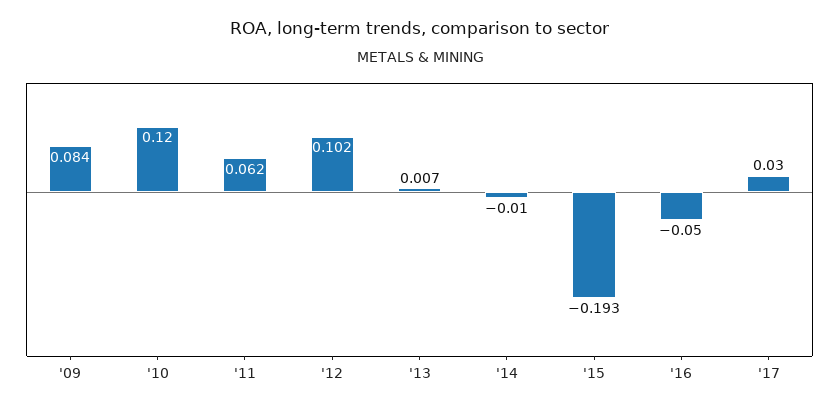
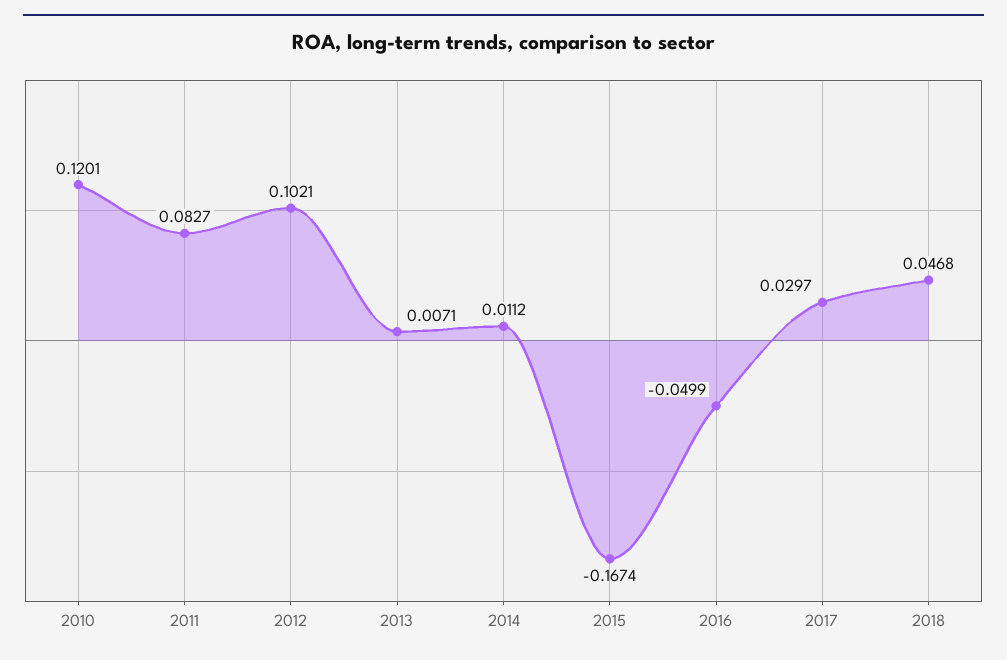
'09: 0.084 -> none
'11: 0.062 -> 0.0827
'14: -0.01 -> 0.0112
'15: -0.193 -> -0.1674
2018: none -> 0.0468

